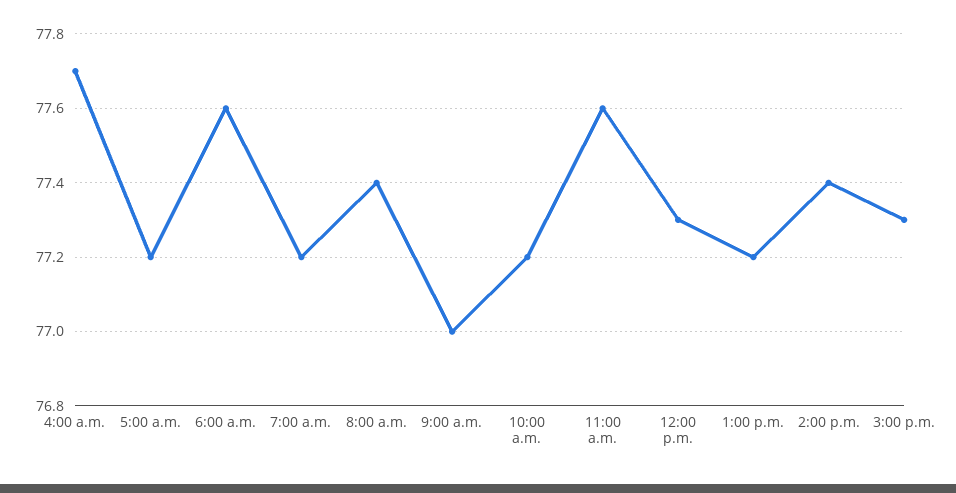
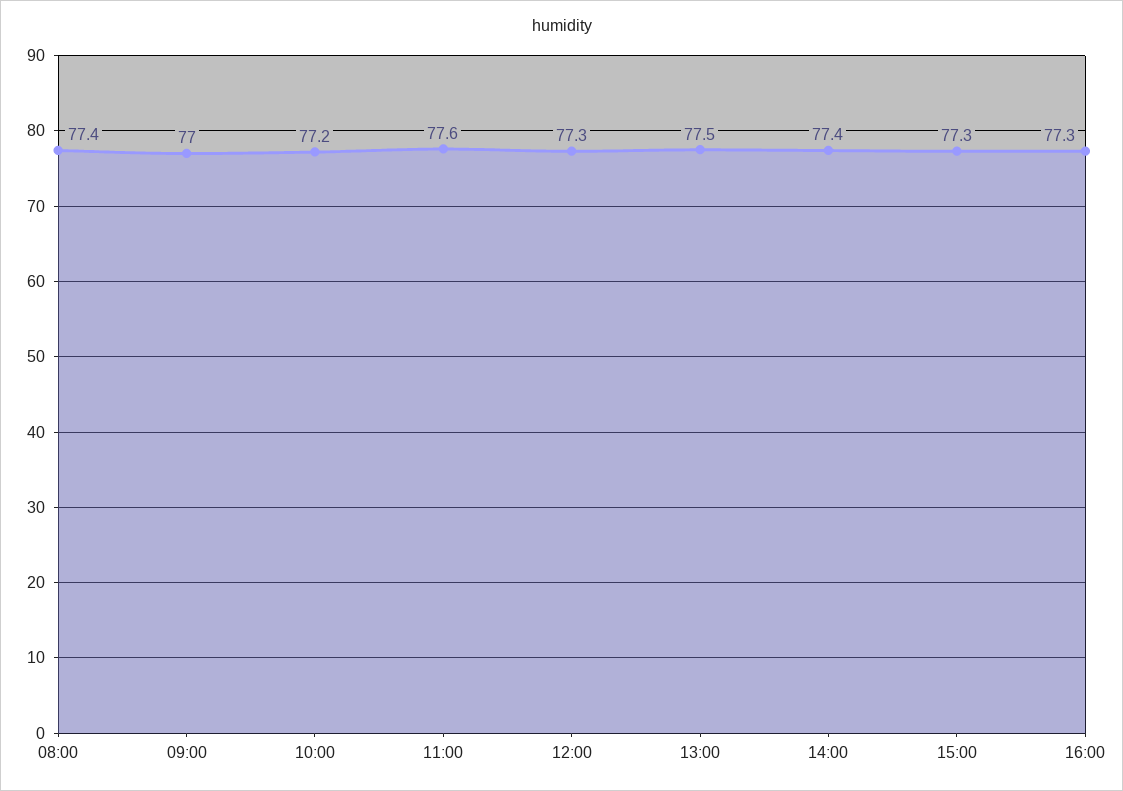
4:00 a.m.: 77.7 -> none
5:00 a.m.: 77.2 -> none
6:00 a.m.: 77.6 -> none
7:00 a.m.: 77.2 -> none
1:00 p.m.: 77.2 -> 77.5
16:00: none -> 77.3

